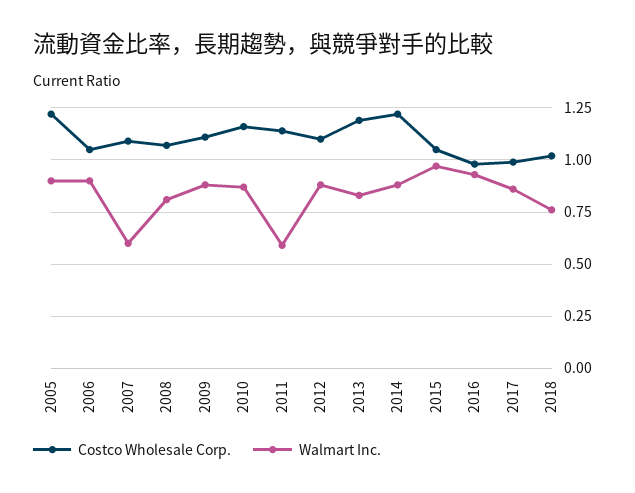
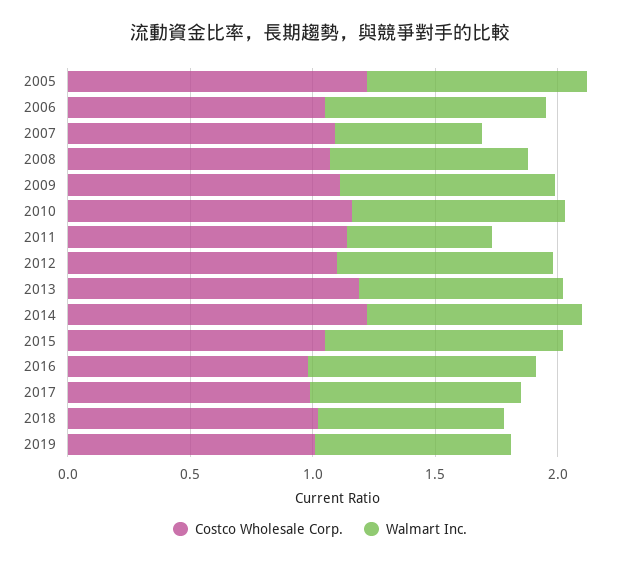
Costco Wholesale Corp., 2019: none -> 1
Walmart Inc., 2019: none -> 0.8

